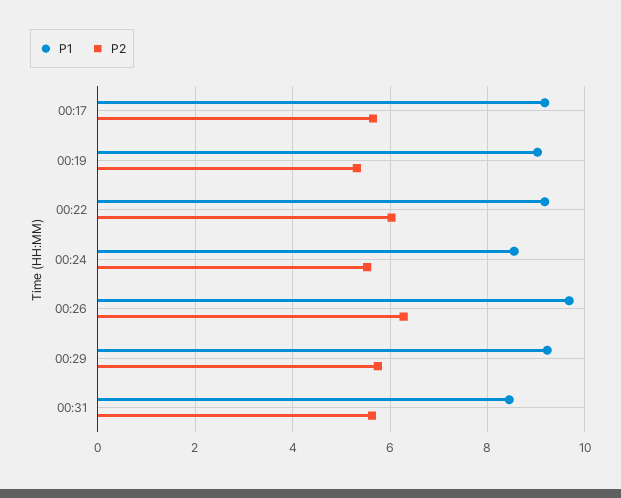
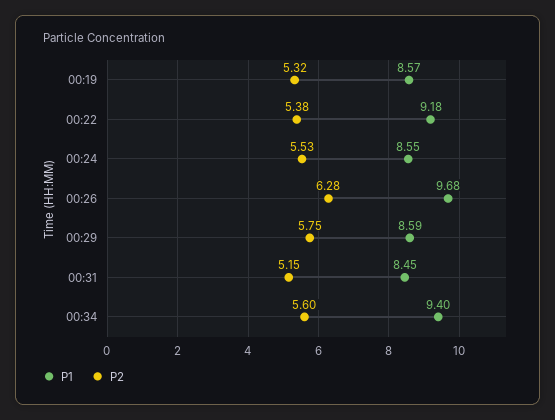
P1, 00:17: 9.2 -> none
P2, 00:17: 5.6 -> none
P1, 00:19: 9 -> 8.57
P2, 00:22: 6 -> 5.38
P1, 00:29: 9.2 -> 8.59
P2, 00:31: 5.6 -> 5.15
P1, 00:34: none -> 9.4
P2, 00:34: none -> 5.6

